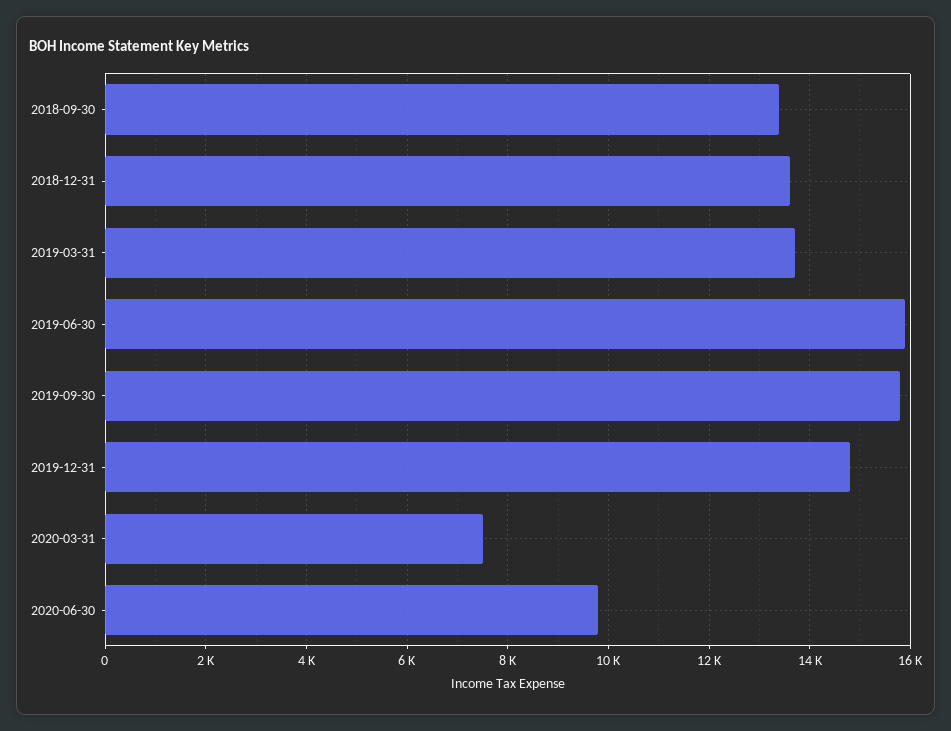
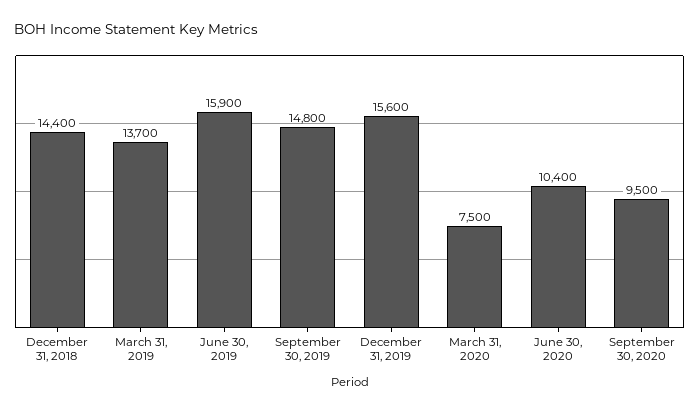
2018-09-30: 13400 -> none
2018-12-31: 13600 -> 14400
2019-09-30: 15800 -> 14800
2019-12-31: 14800 -> 15600
2020-06-30: 9800 -> 10400
September 30, 2020: none -> 9500

